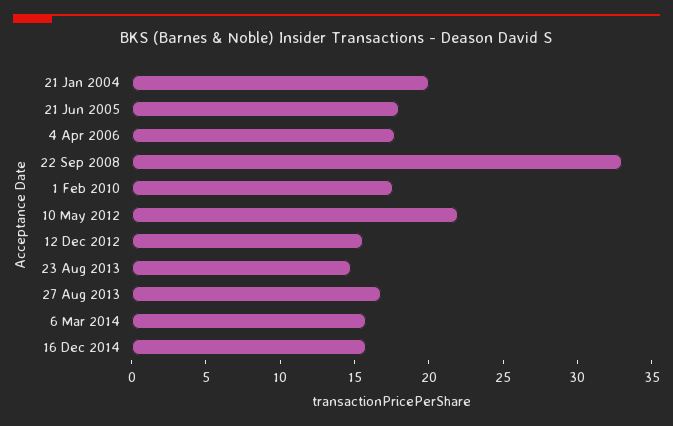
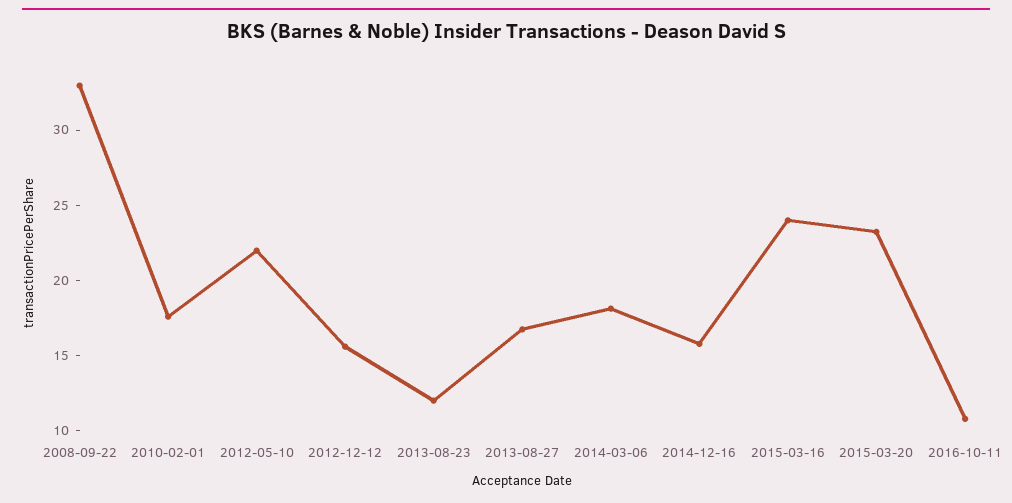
21 Jan 2004: 20 -> none
21 Jun 2005: 18 -> none
4 Apr 2006: 18 -> none
23 Aug 2013: 15 -> 12
6 Mar 2014: 16 -> 18
2015-03-16: none -> 24
2015-03-20: none -> 23
2016-10-11: none -> 11

